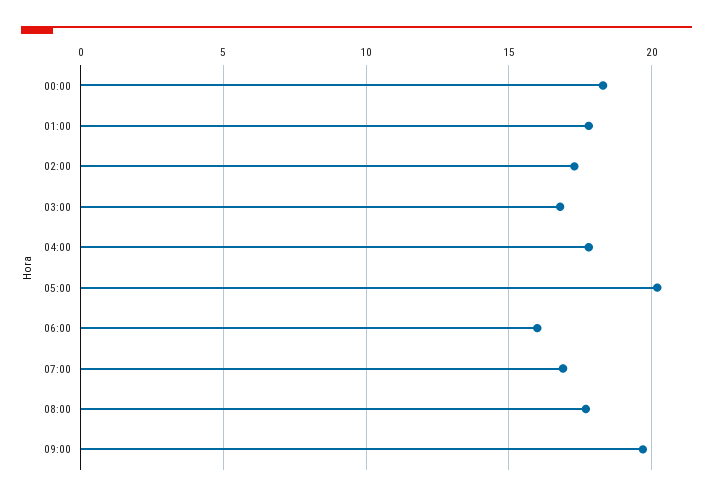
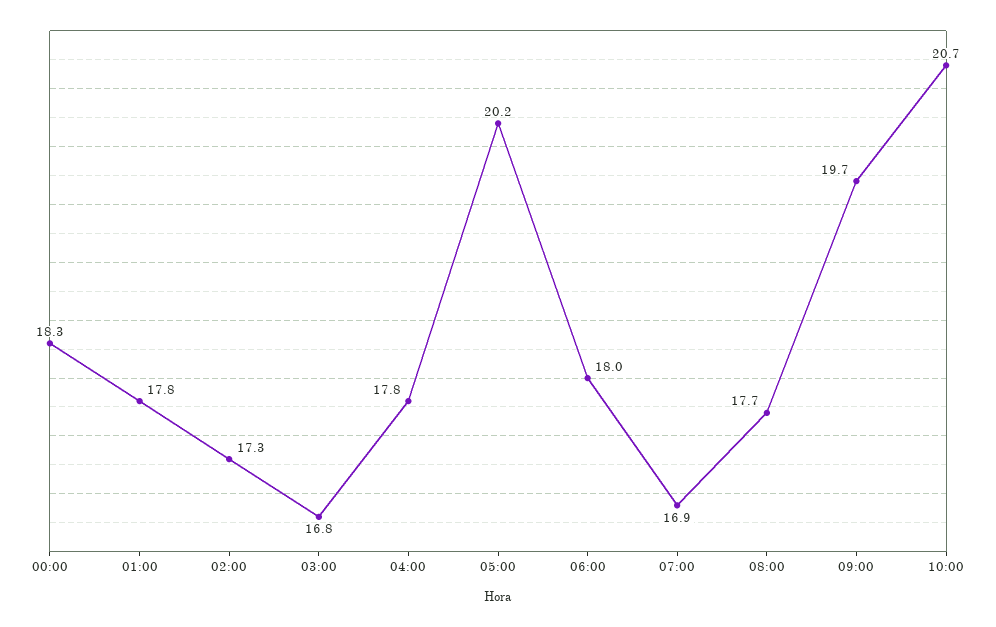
06:00: 16 -> 18
10:00: none -> 20.7

